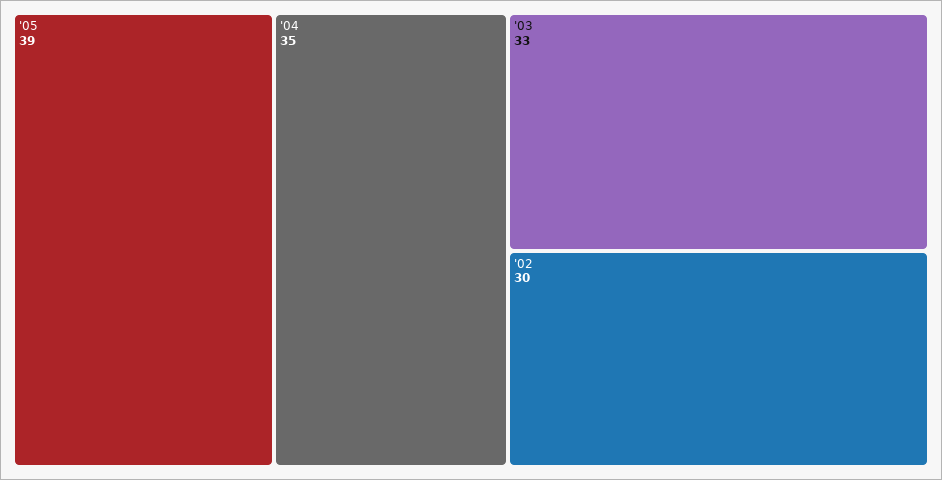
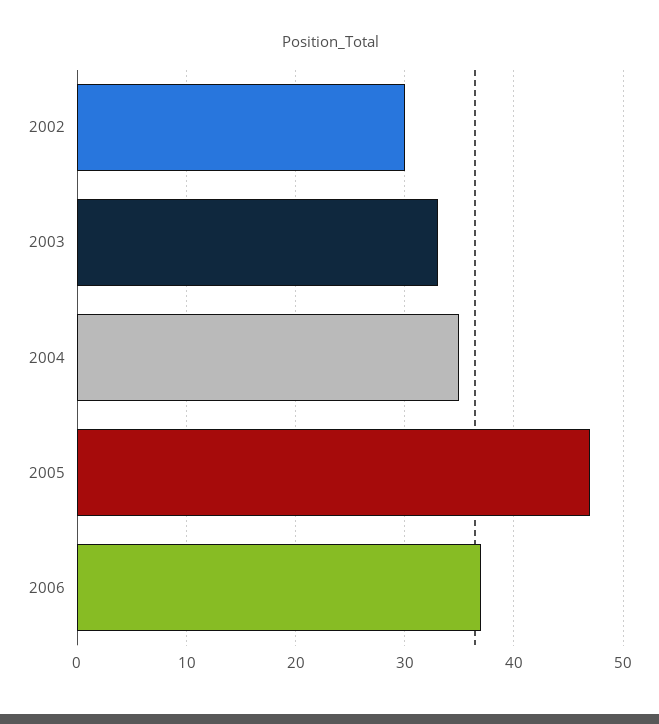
'05: 39 -> 47
2006: none -> 37

